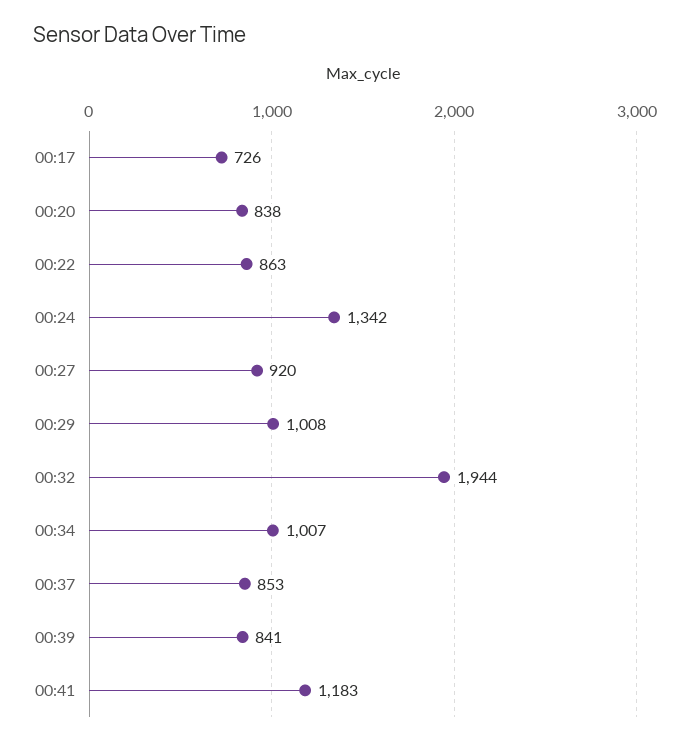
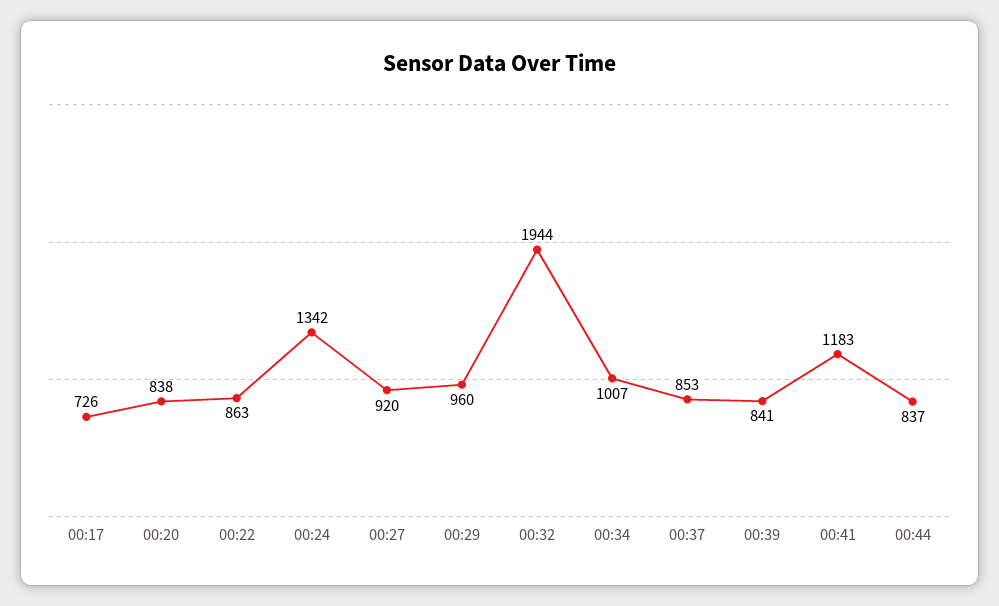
00:29: 1008 -> 960
00:44: none -> 837

